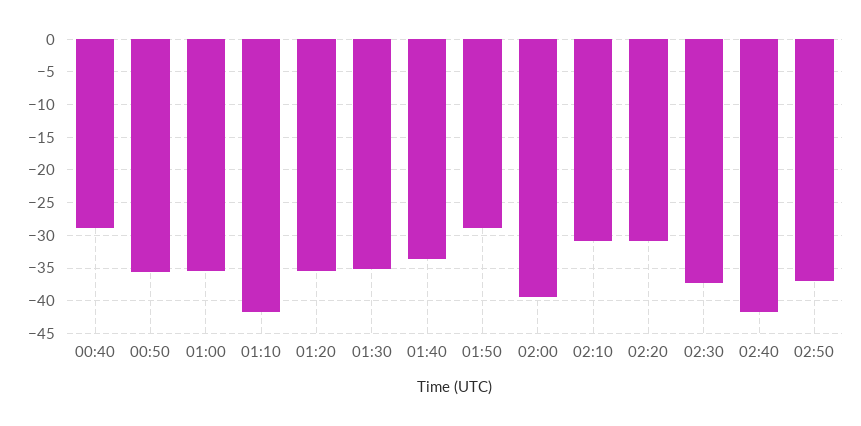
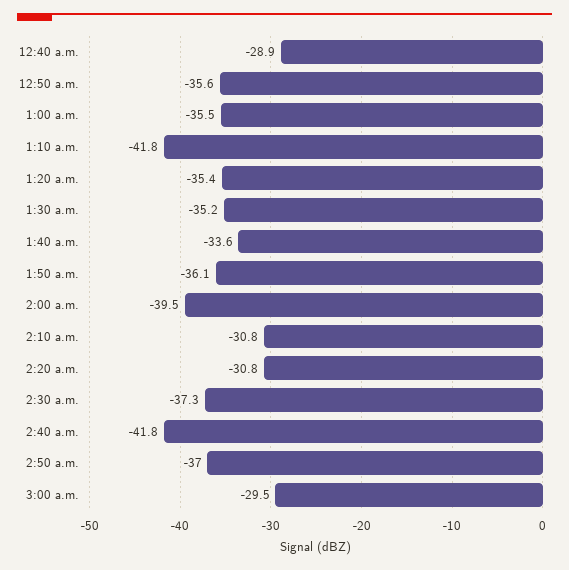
01:50: -29 -> -36.1
3:00 a.m.: none -> -29.5

